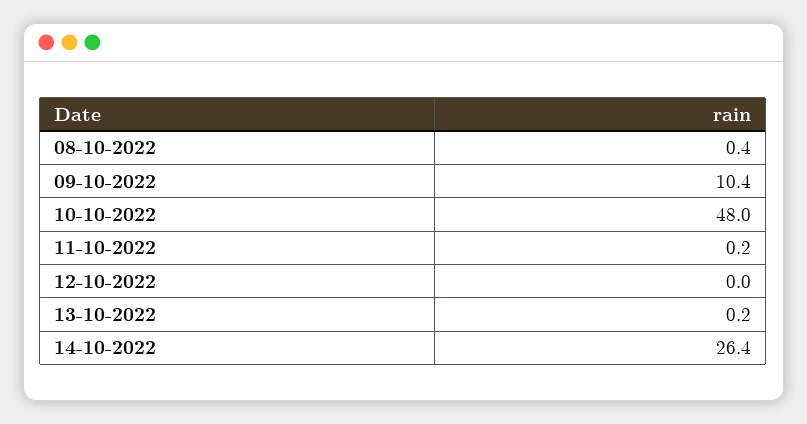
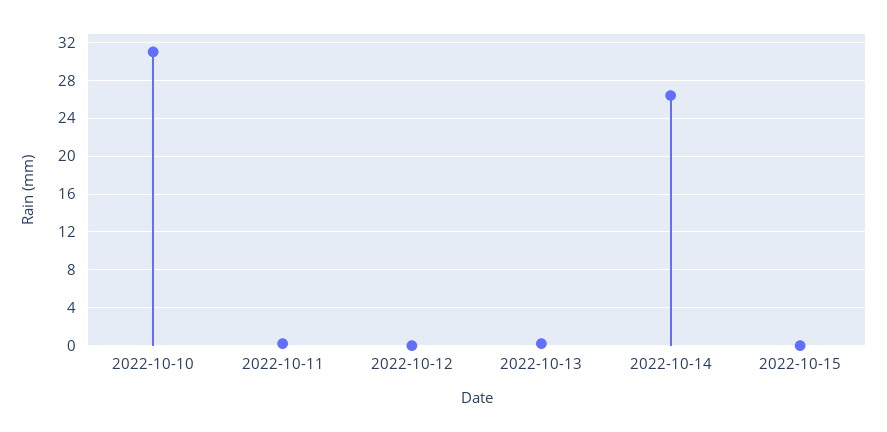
08-10-2022: 0.4 -> none
09-10-2022: 10.4 -> none
10-10-2022: 48 -> 31
2022-10-15: none -> 0

